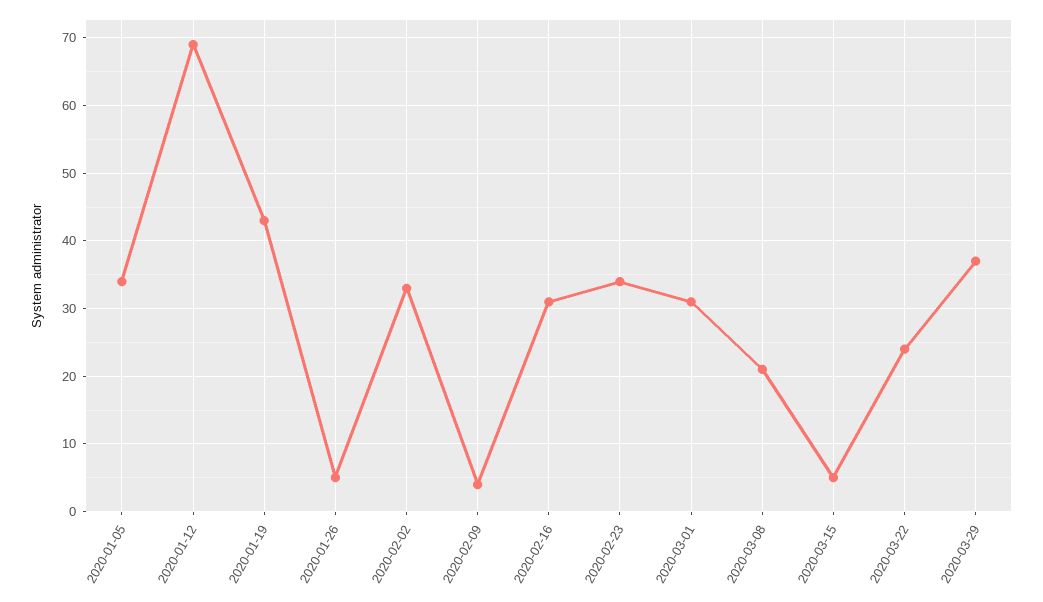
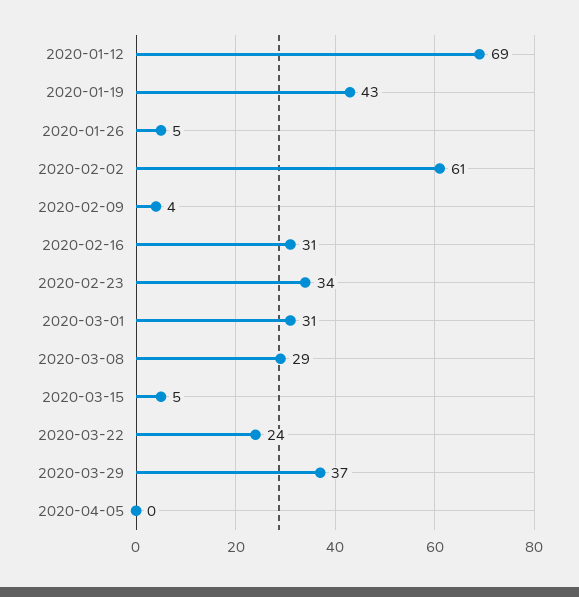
2020-01-05: 34 -> none
2020-02-02: 33 -> 61
2020-03-08: 21 -> 29
2020-04-05: none -> 0

